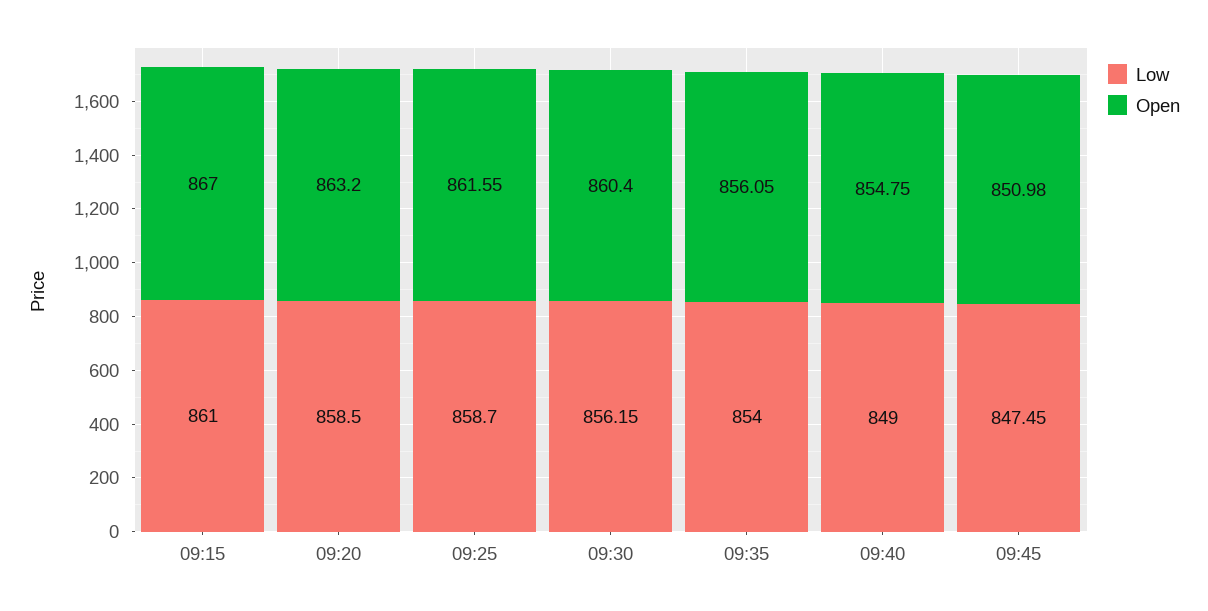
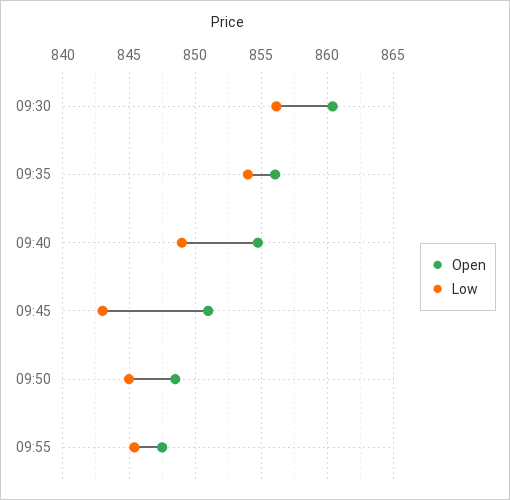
Low, 09:15: 861 -> none
Open, 09:15: 867 -> none
Low, 09:20: 858.5 -> none
Open, 09:20: 863.2 -> none
Low, 09:25: 858.7 -> none
Open, 09:25: 861.55 -> none
Low, 09:45: 847.45 -> 843
Open, 09:50: none -> 848.5
Low, 09:50: none -> 845
Open, 09:55: none -> 847.5
Low, 09:55: none -> 845.5

